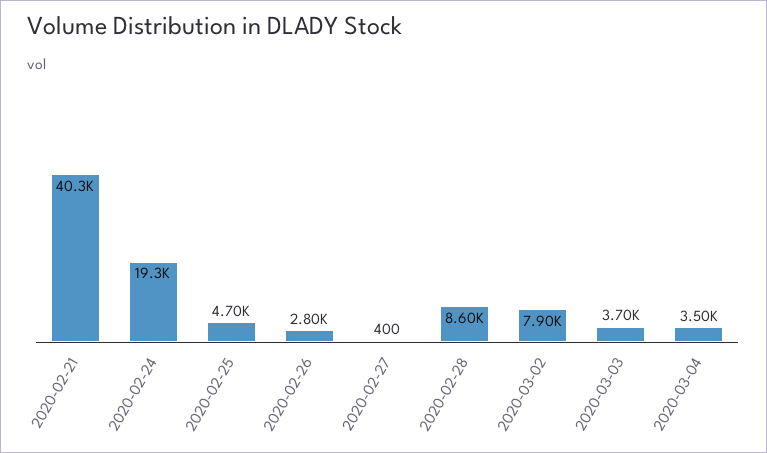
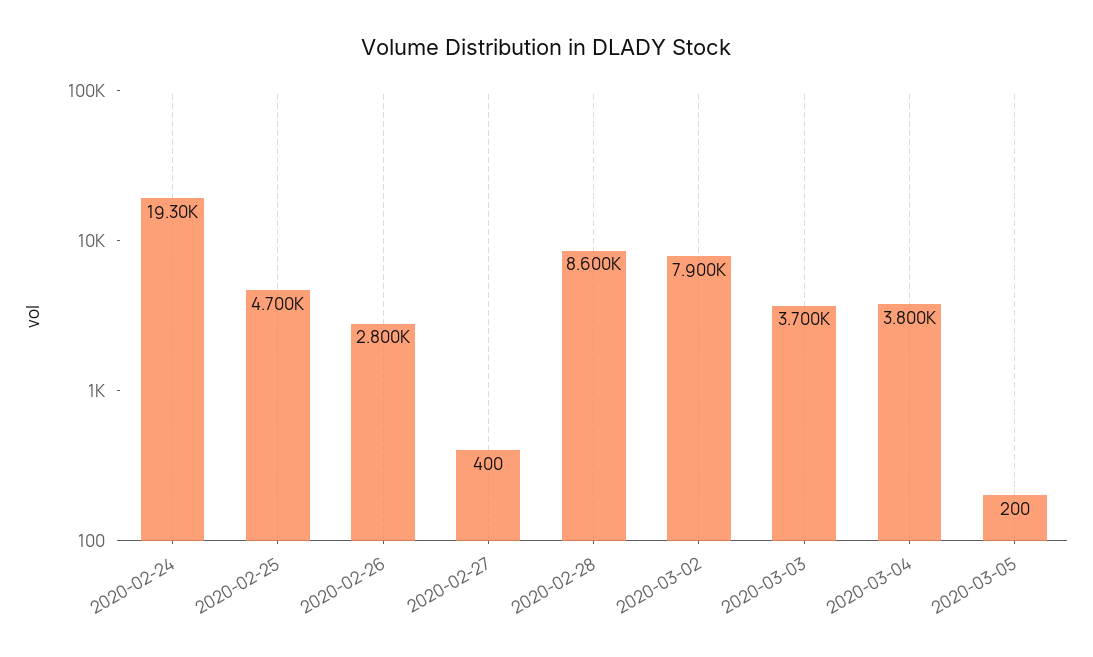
2020-02-21: 40300 -> none
2020-03-04: 3500 -> 3800
2020-03-05: none -> 200

